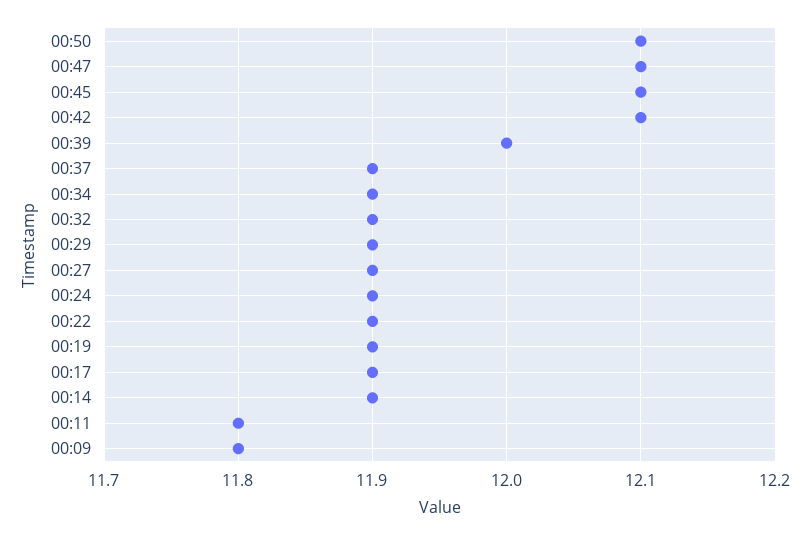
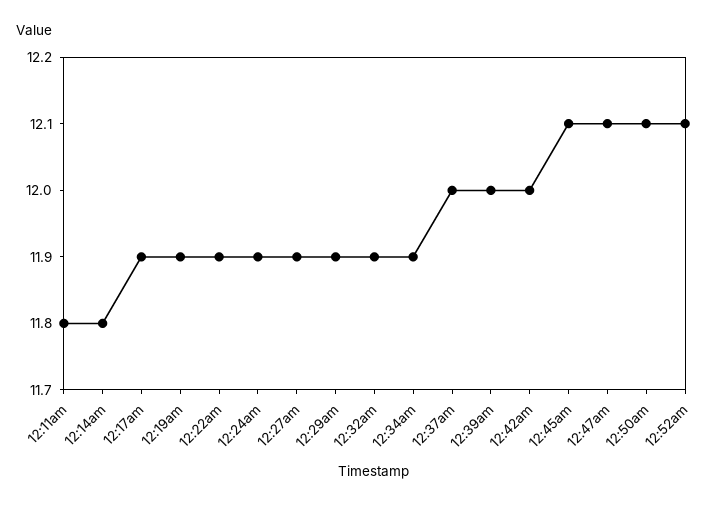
00:42: 12.1 -> 12
00:37: 11.9 -> 12
00:14: 11.9 -> 11.8
00:09: 11.8 -> none
12:52am: none -> 12.1

